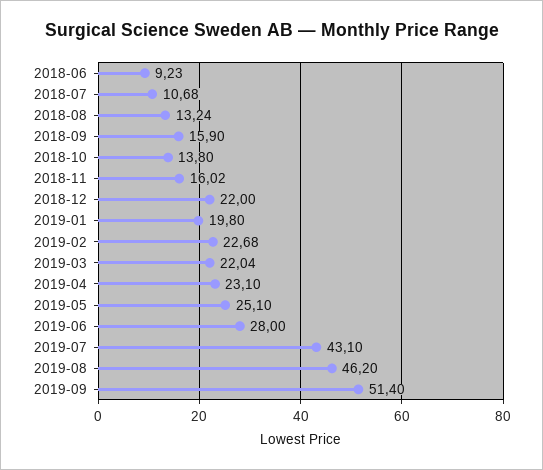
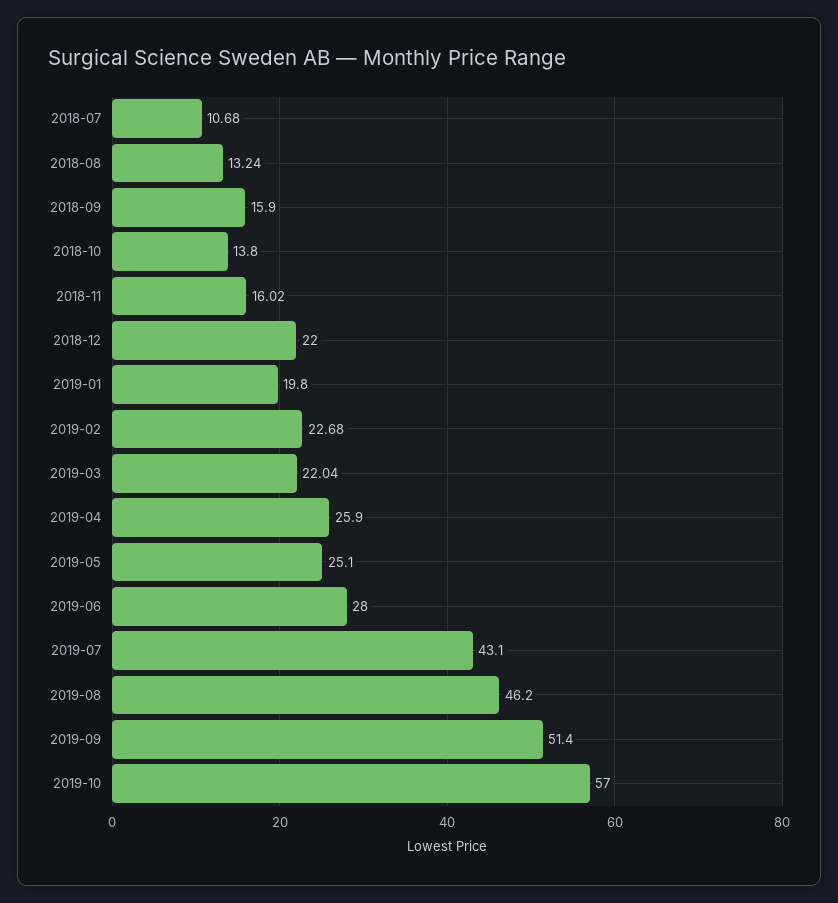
2018-06: 9.23 -> none
2019-04: 23.1 -> 25.9
2019-10: none -> 57

